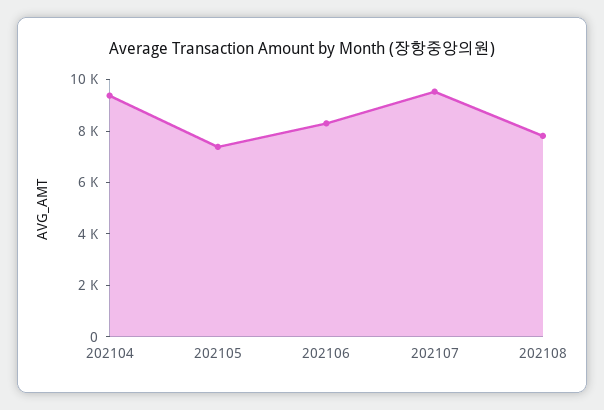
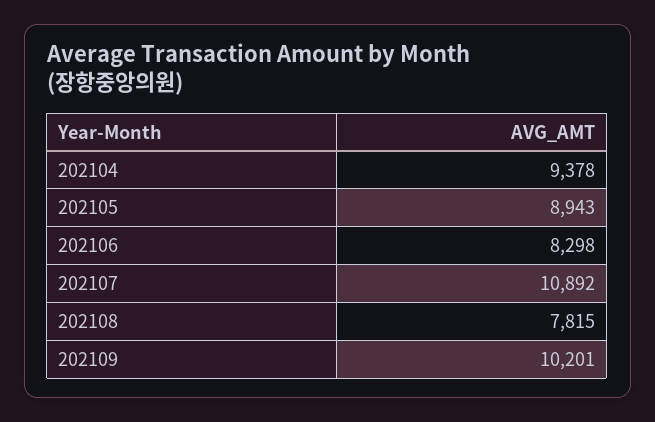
202105: 7500 -> 8943
202107: 9500 -> 10892
202109: none -> 10201

